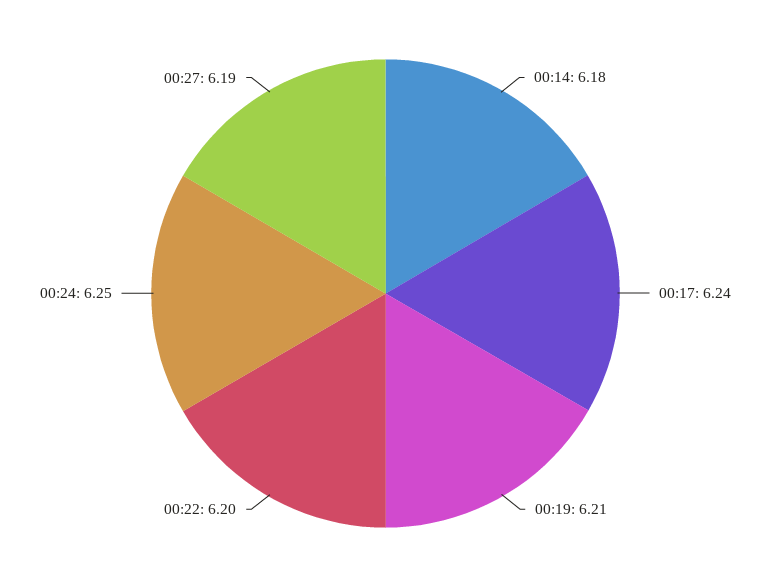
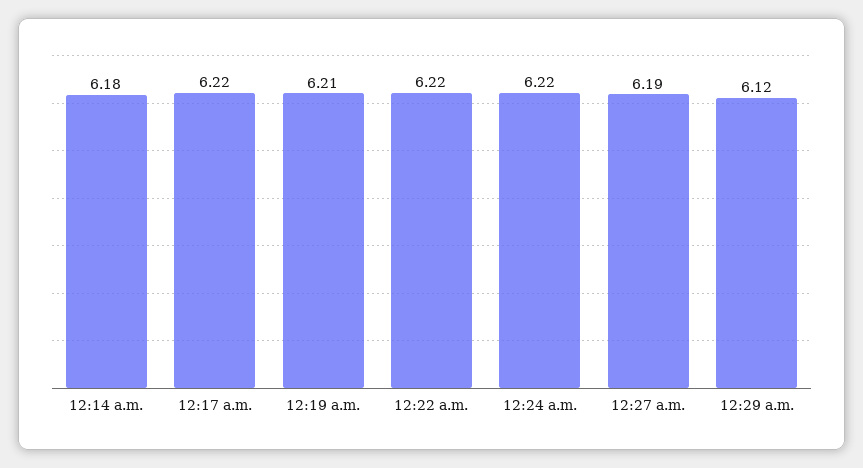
00:17: 6.24 -> 6.22
00:22: 6.2 -> 6.22
00:24: 6.25 -> 6.22
12:29 a.m.: none -> 6.12

